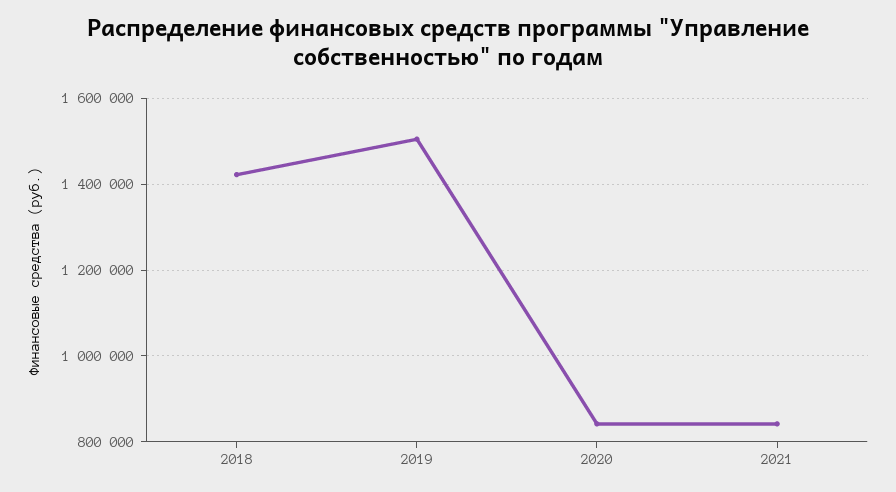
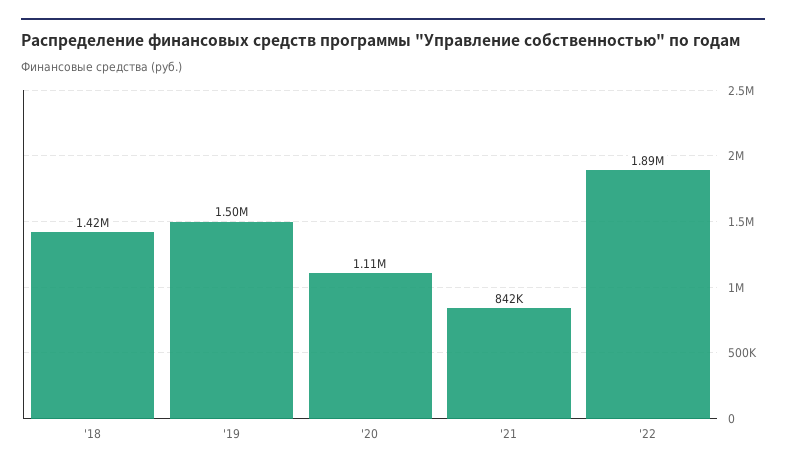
2020: 840000 -> 1110000
'22: none -> 1890000

